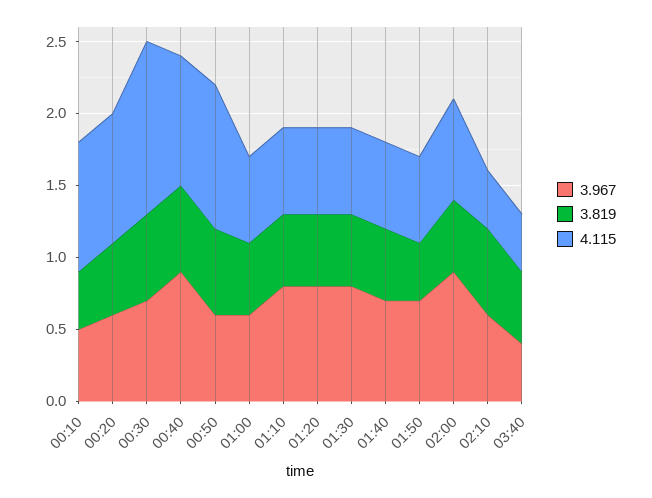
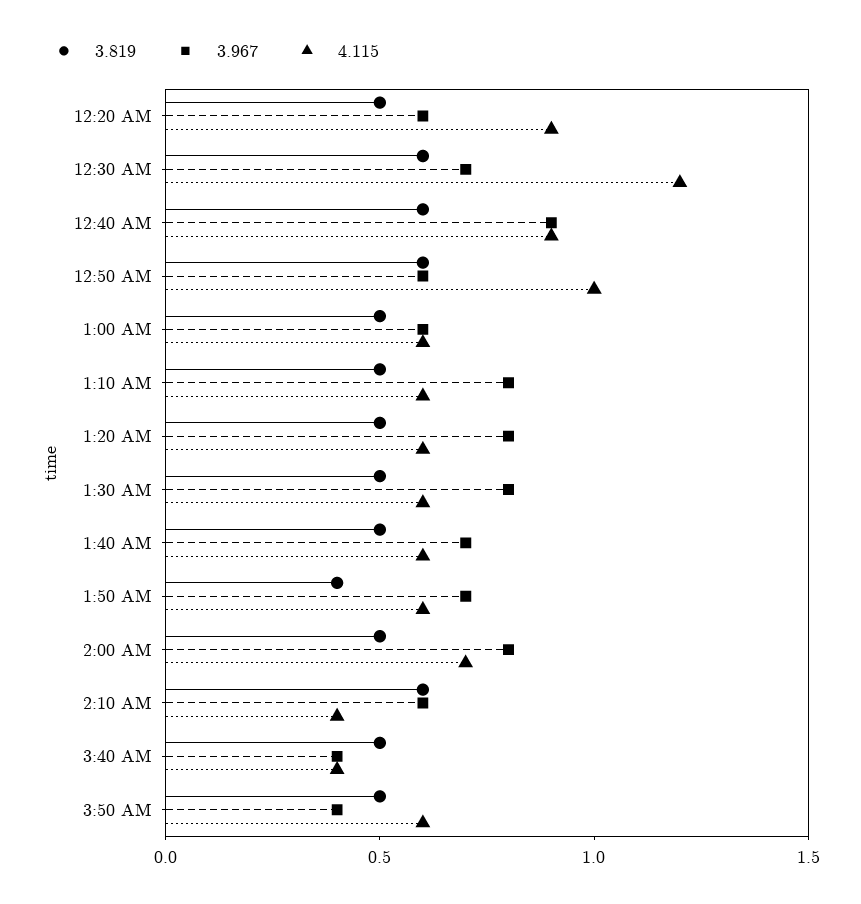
3.967, 00:10: 0.5 -> none
3.819, 00:10: 0.4 -> none
4.115, 00:10: 0.9 -> none
3.967, 02:00: 0.9 -> 0.8
3.819, 3:50 AM: none -> 0.5
3.967, 3:50 AM: none -> 0.4
4.115, 3:50 AM: none -> 0.6

